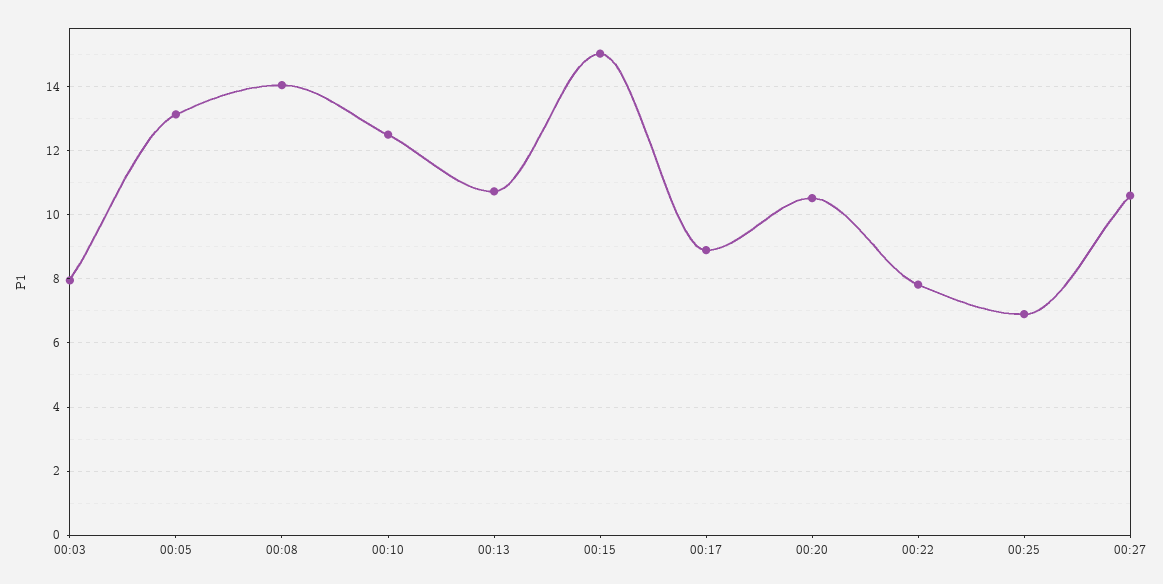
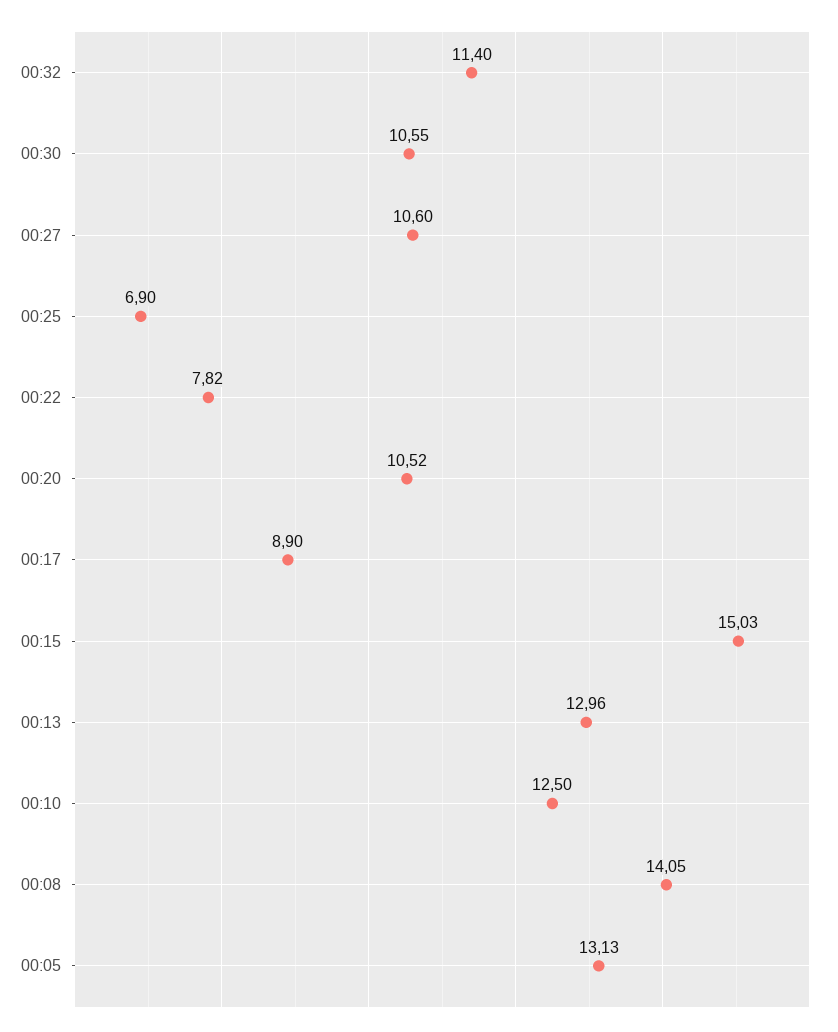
00:03: 8 -> none
00:13: 10.8 -> 12.96
00:32: none -> 11.4
00:30: none -> 10.55

